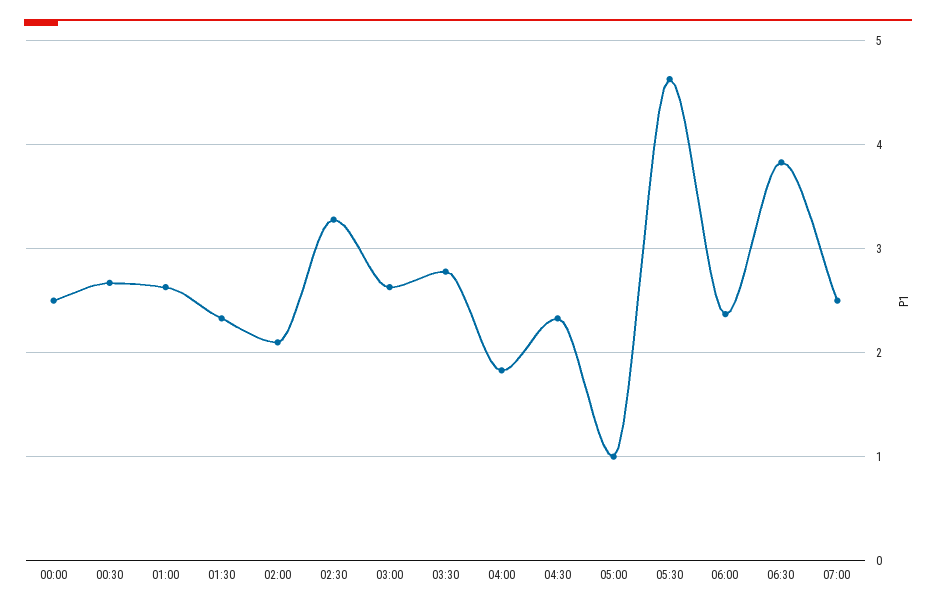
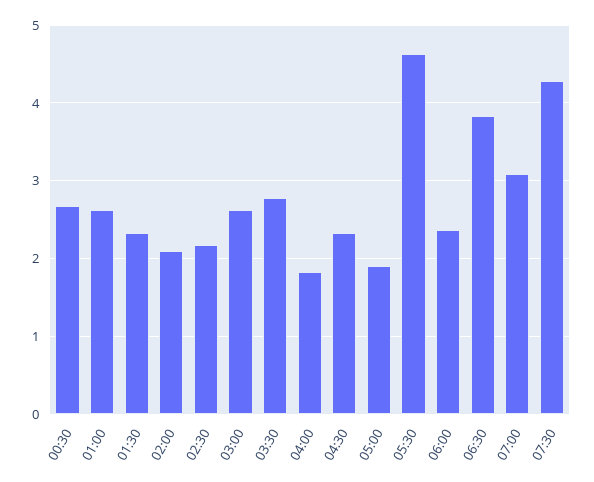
00:00: 2.5 -> none
02:30: 3.3 -> 2.2
05:00: 1 -> 1.9
07:00: 2.5 -> 3.1
07:30: none -> 4.3

